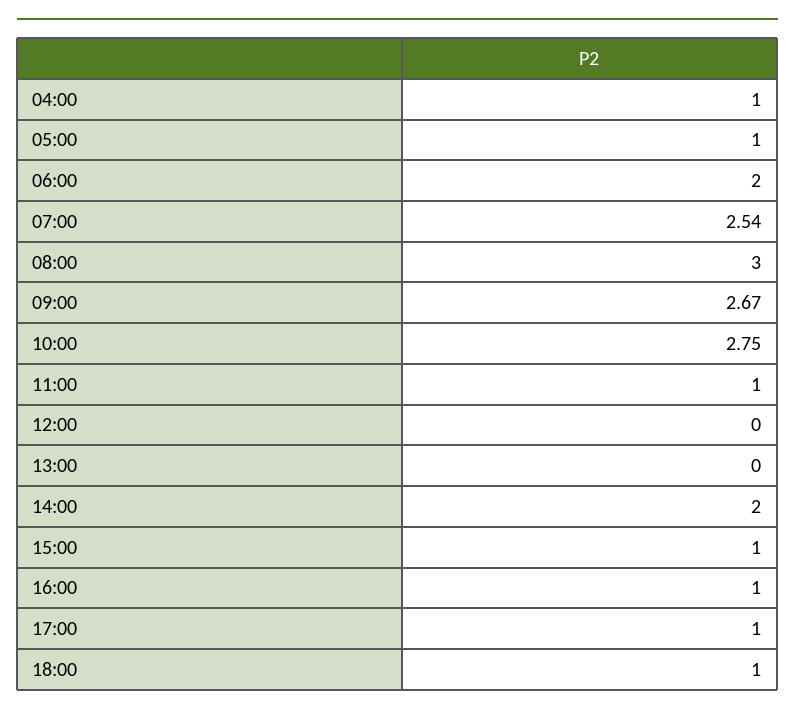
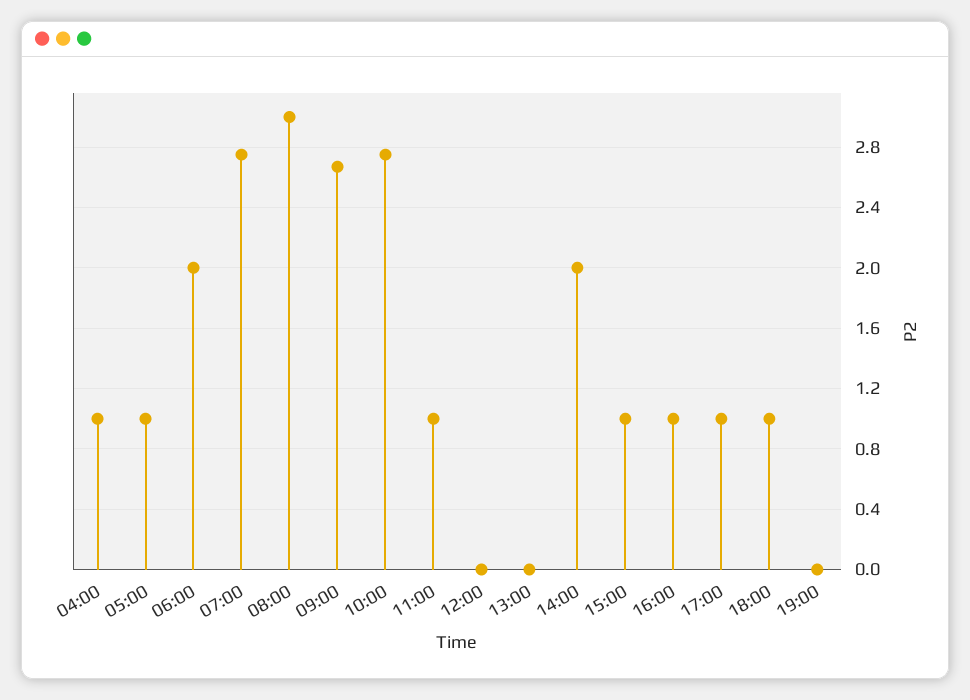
07:00: 2.54 -> 2.75
19:00: none -> 0

